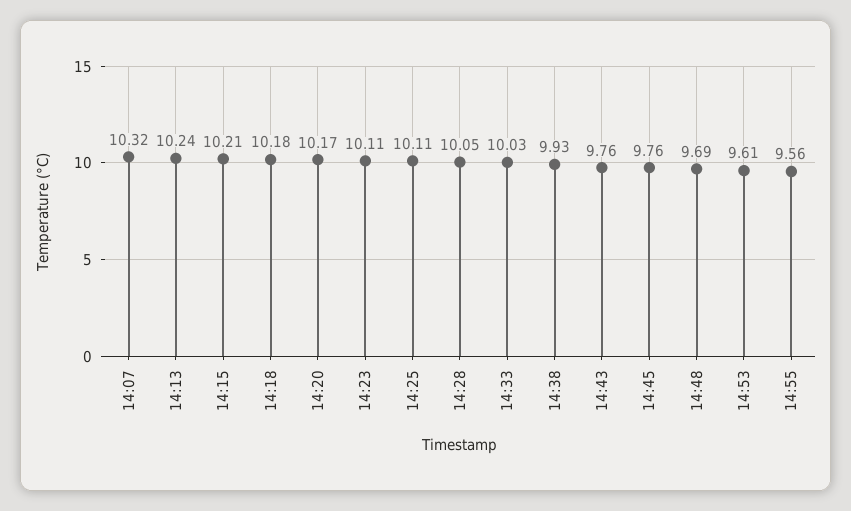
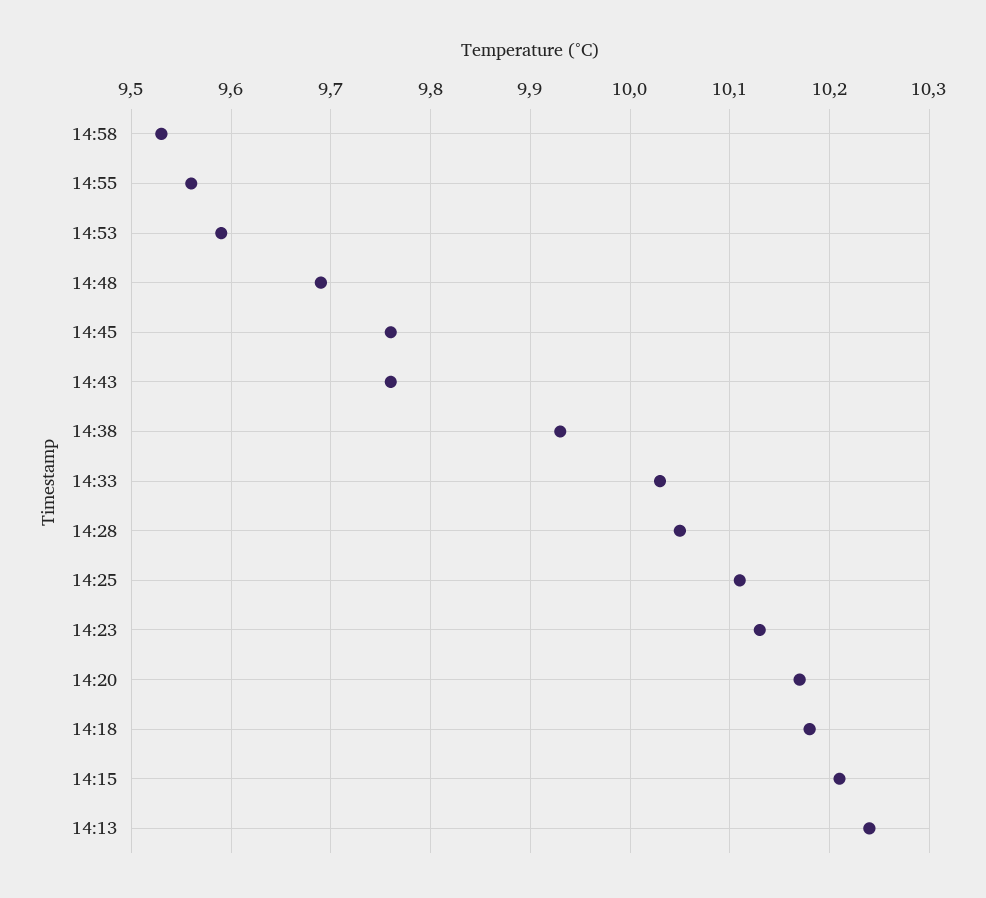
14:07: 10.32 -> none
14:23: 10.11 -> 10.13
14:53: 9.61 -> 9.59
14:58: none -> 9.53

